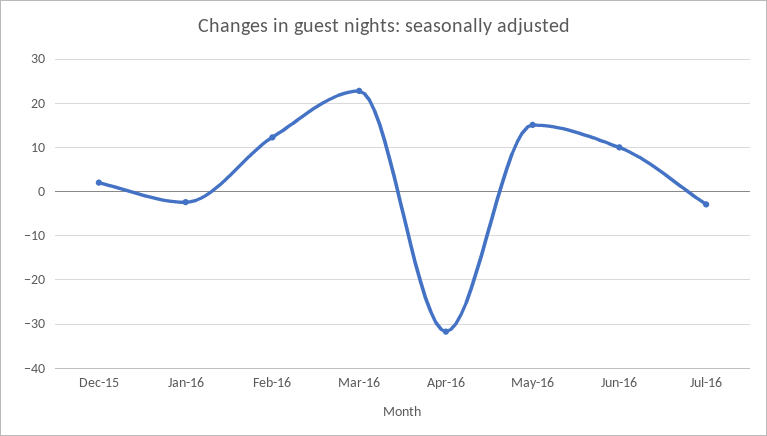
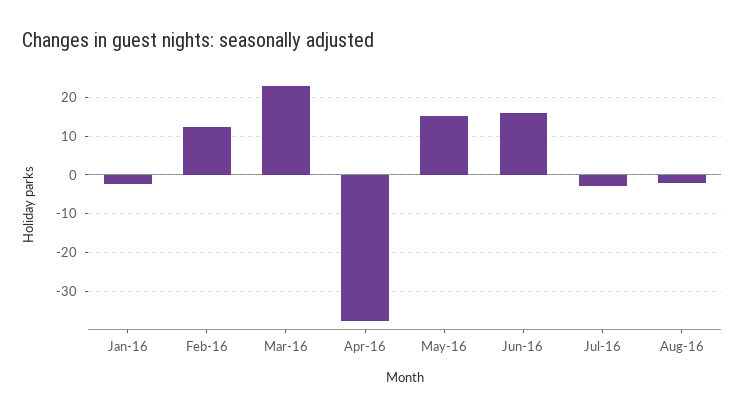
Dec-15: 2 -> none
Apr-16: -32 -> -38
Jun-16: 10 -> 16
Aug-16: none -> -2

